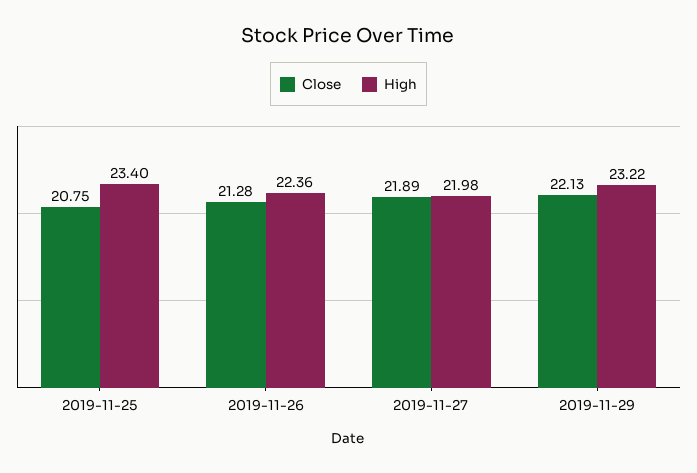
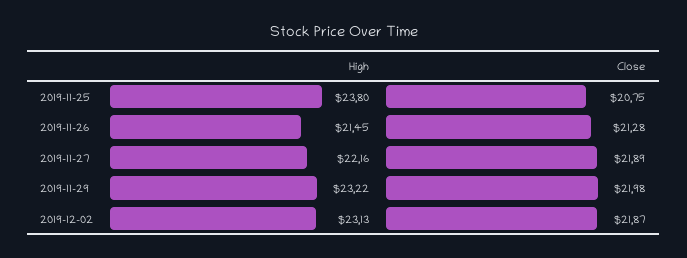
High, 2019-11-25: 23.4 -> 23.8
High, 2019-11-26: 22.36 -> 21.45
High, 2019-11-27: 21.98 -> 22.16
Close, 2019-11-29: 22.13 -> 21.98
High, 2019-12-02: none -> 23.13
Close, 2019-12-02: none -> 21.87

